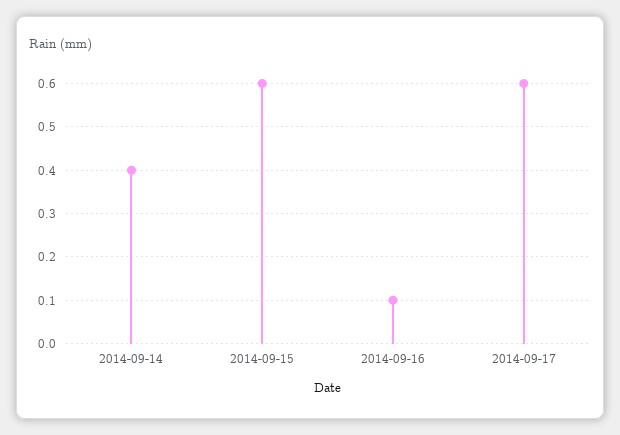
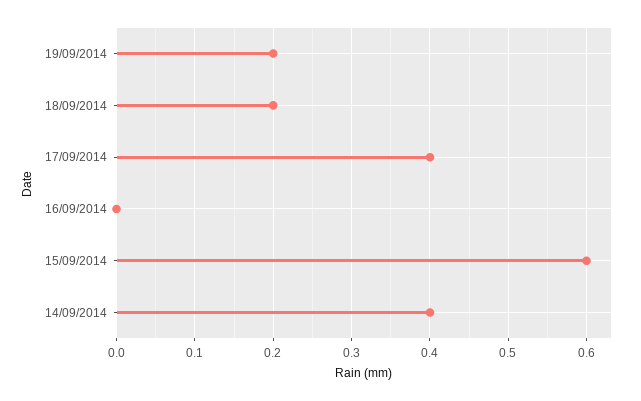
2014-09-16: 0.1 -> 0
2014-09-17: 0.6 -> 0.4
19/09/2014: none -> 0.2
18/09/2014: none -> 0.2

